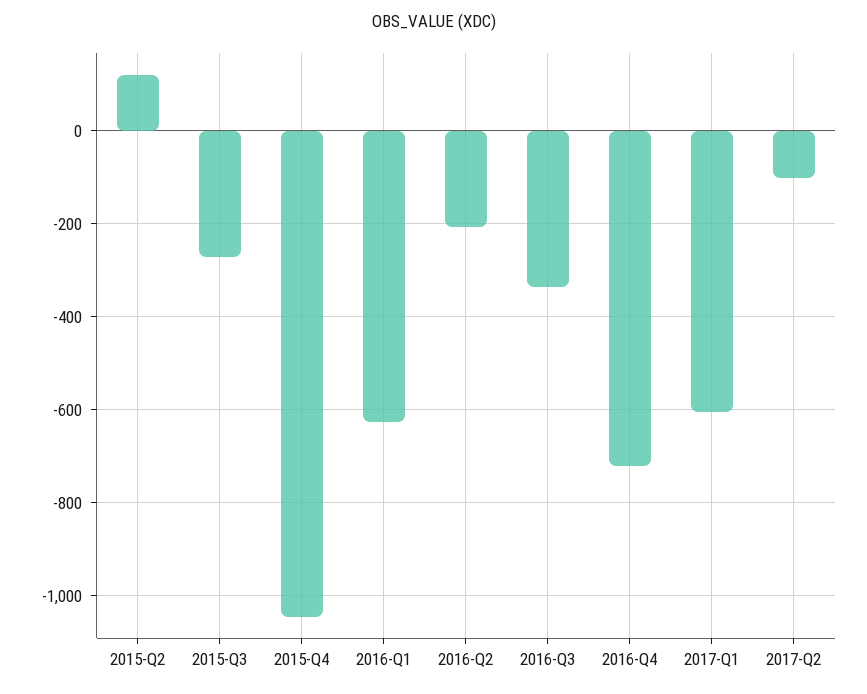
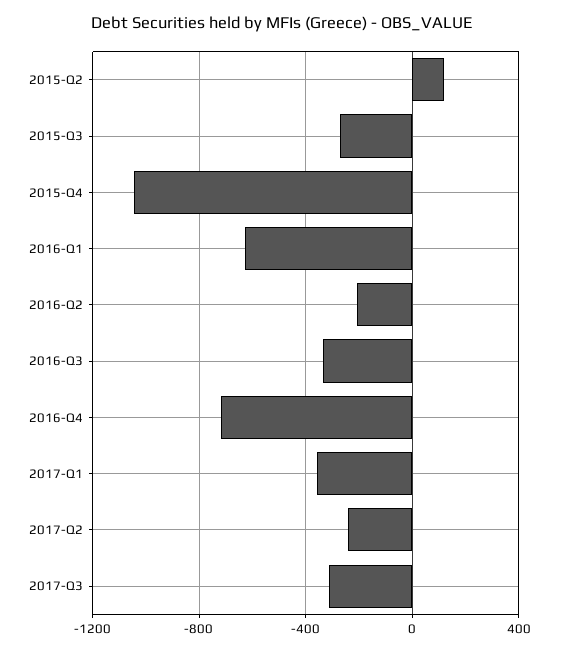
2017-Q1: -600 -> -350
2017-Q2: -100 -> -250
2017-Q3: none -> -300

